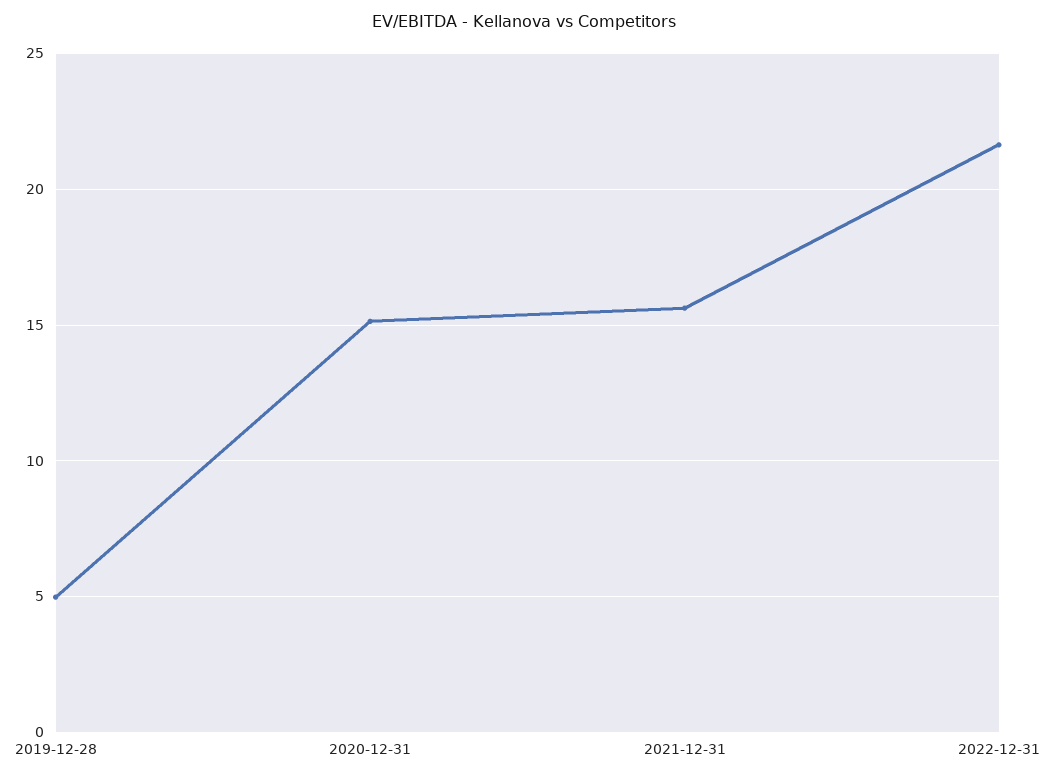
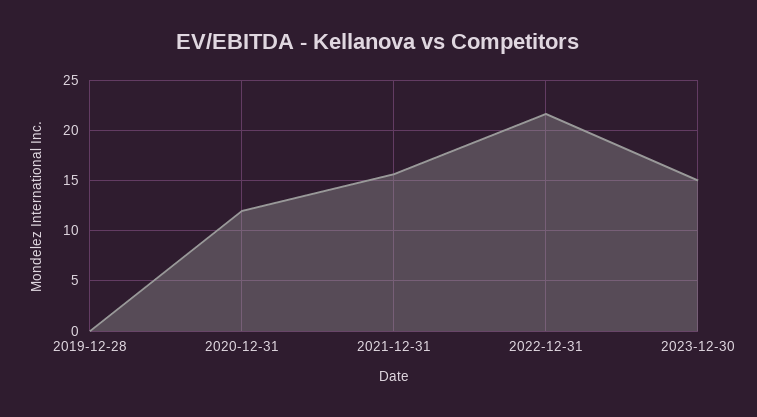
2019-12-28: 5 -> 0
2020-12-31: 15 -> 12
2023-12-30: none -> 15

